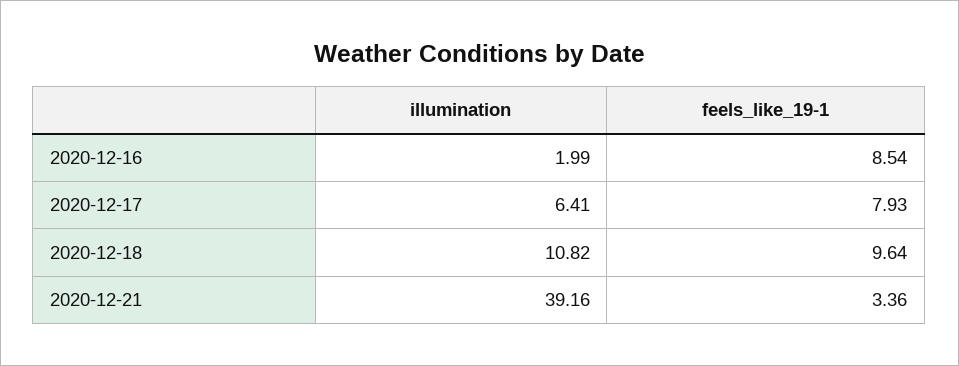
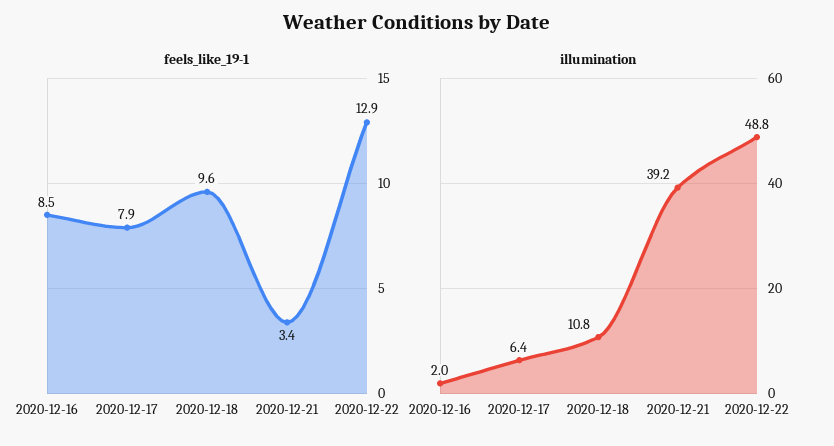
feels_like_19-1, 2020-12-22: none -> 12.9
illumination, 2020-12-22: none -> 48.8

